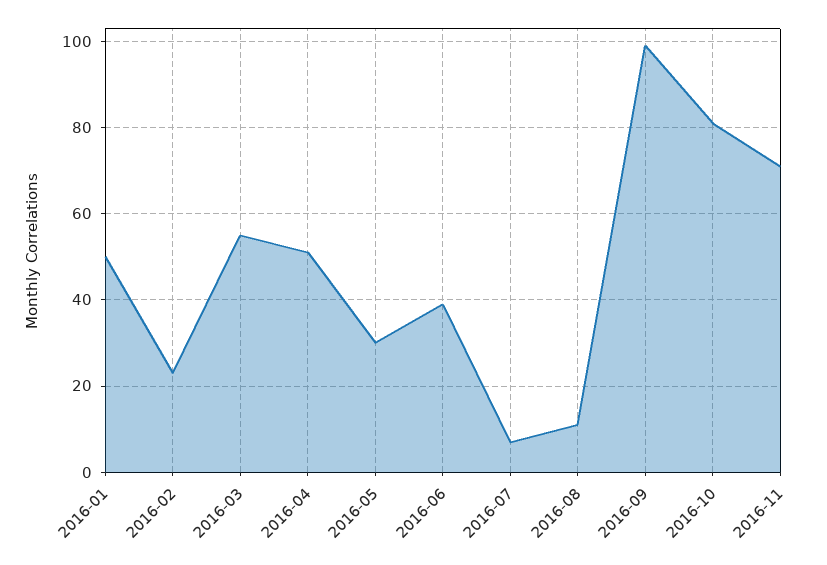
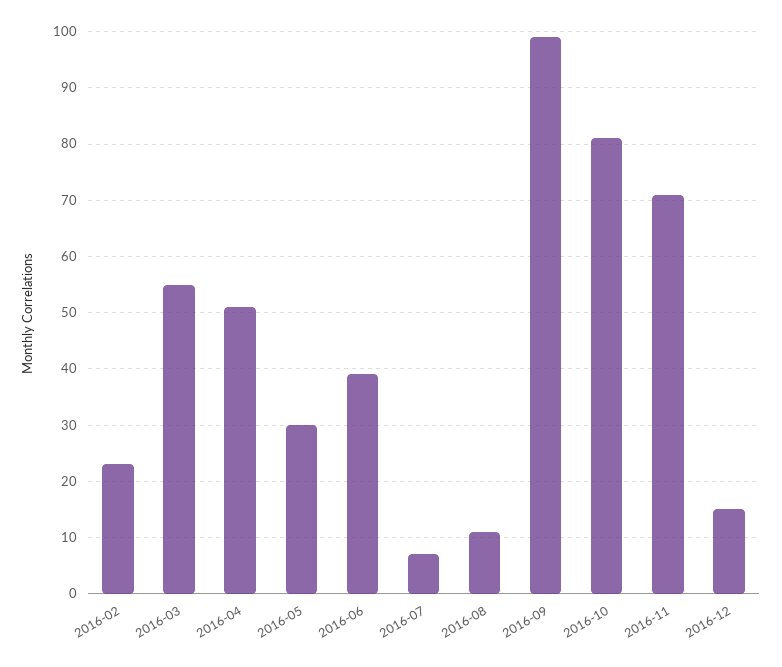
2016-01: 50 -> none
2016-12: none -> 15

